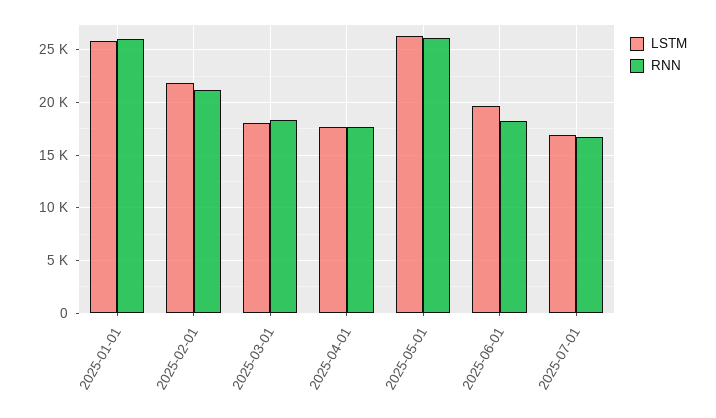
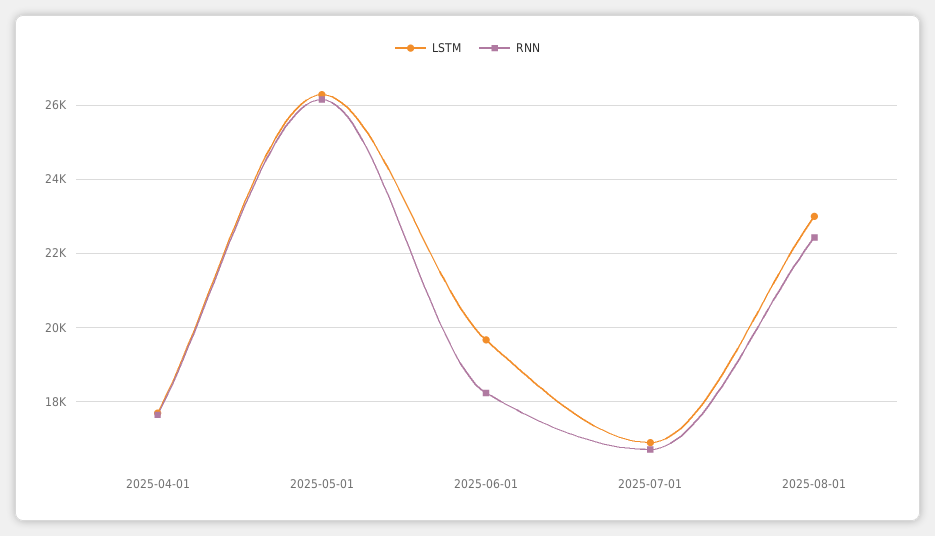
LSTM, 2025-01-01: 26000 -> none
RNN, 2025-01-01: 26000 -> none
LSTM, 2025-02-01: 22000 -> none
RNN, 2025-02-01: 21000 -> none
LSTM, 2025-03-01: 18000 -> none
RNN, 2025-03-01: 18000 -> none
LSTM, 2025-08-01: none -> 23000
RNN, 2025-08-01: none -> 22400

